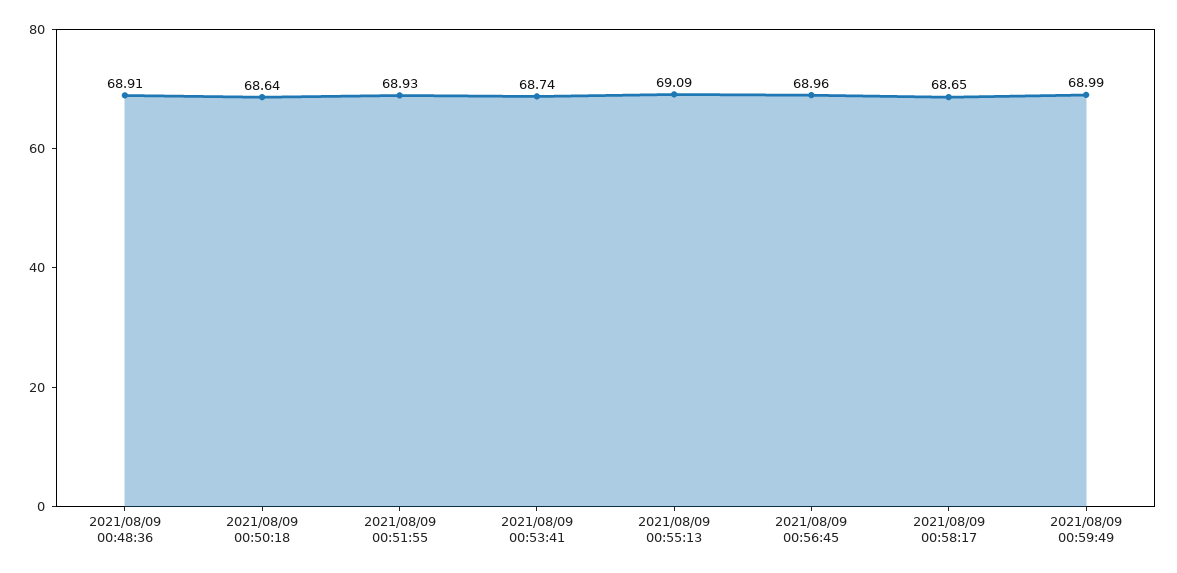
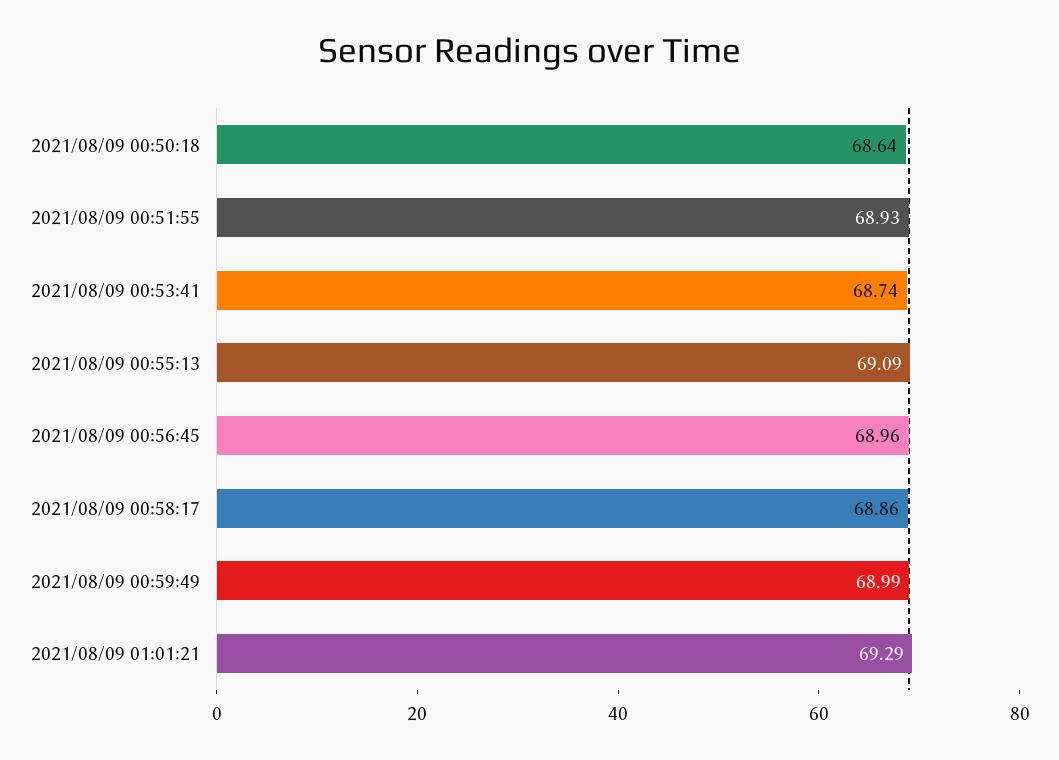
2021/08/09 00:48:36: 68.91 -> none
2021/08/09 00:58:17: 68.65 -> 68.86
2021/08/09 01:01:21: none -> 69.29

